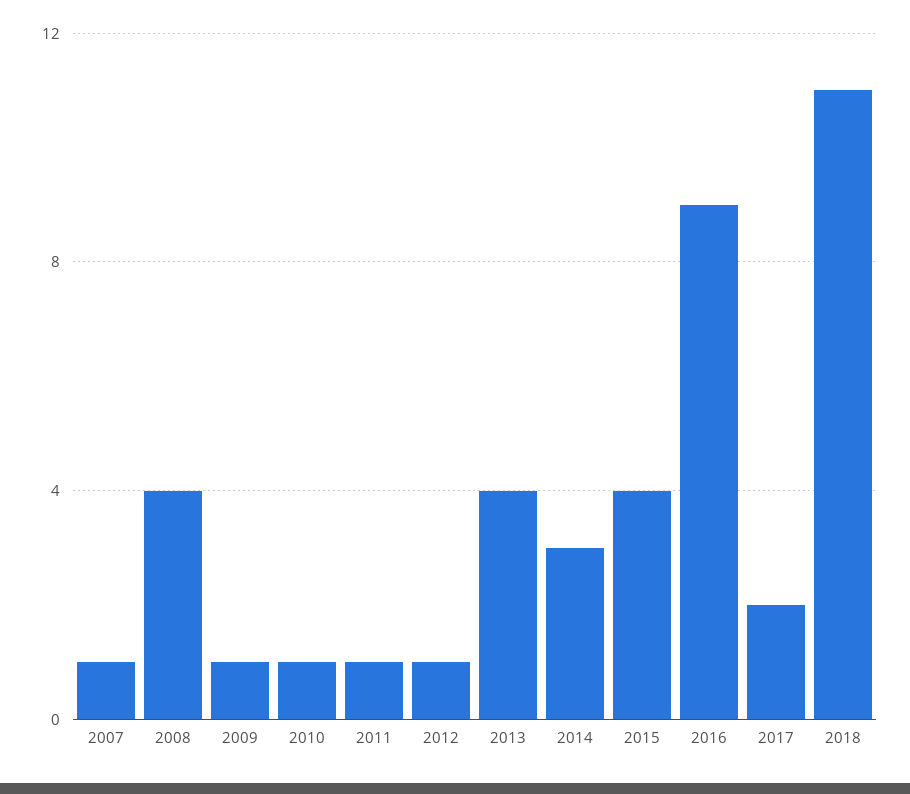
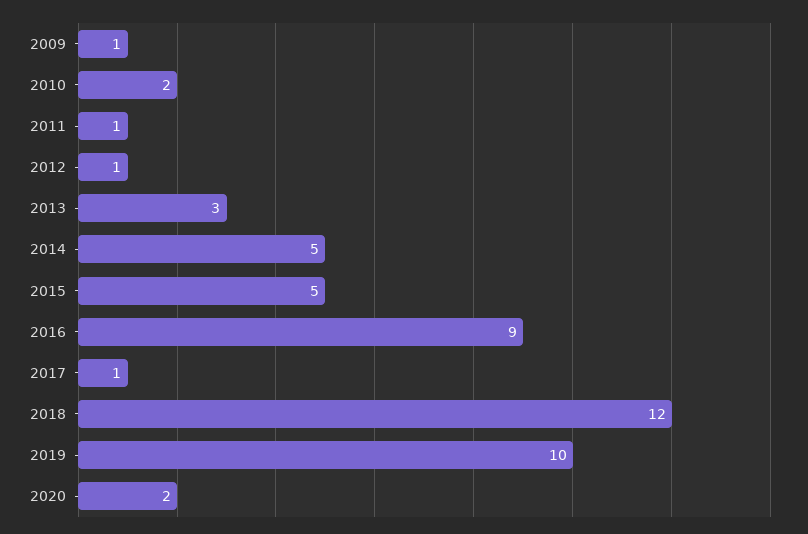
2007: 1 -> none
2008: 4 -> none
2010: 1 -> 2
2013: 4 -> 3
2014: 3 -> 5
2015: 4 -> 5
2017: 2 -> 1
2018: 11 -> 12
2019: none -> 10
2020: none -> 2

